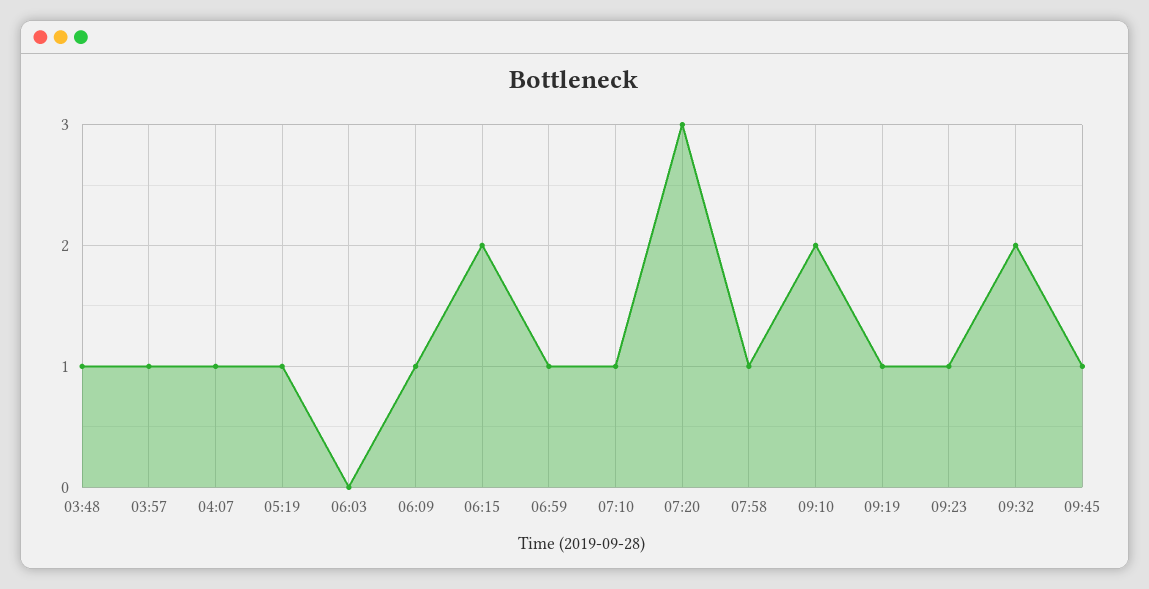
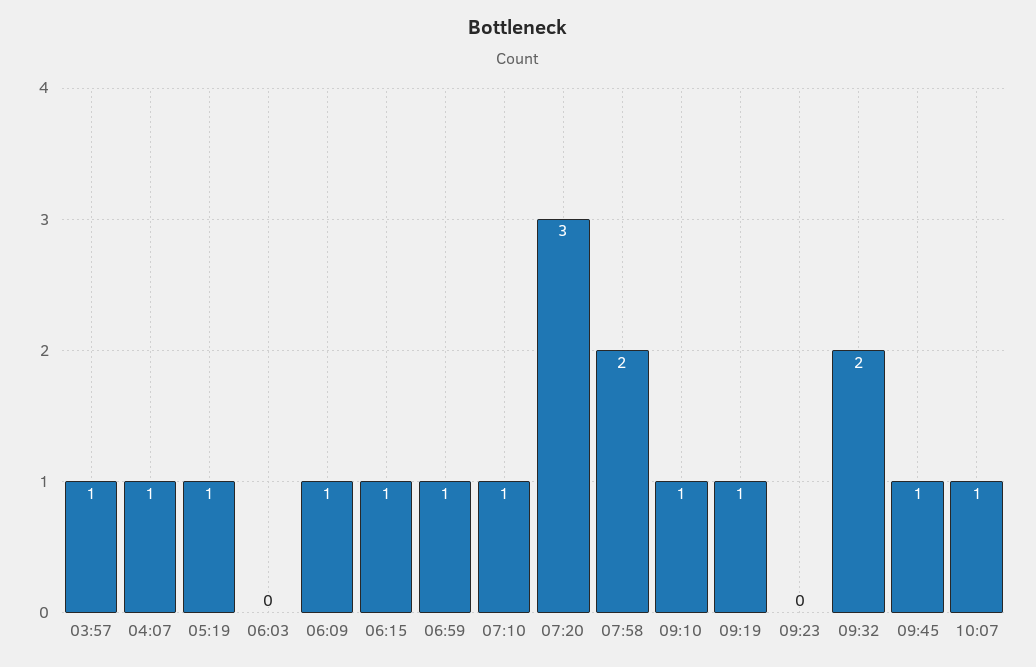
03:48: 1 -> none
06:15: 2 -> 1
07:58: 1 -> 2
09:10: 2 -> 1
09:23: 1 -> 0
10:07: none -> 1

